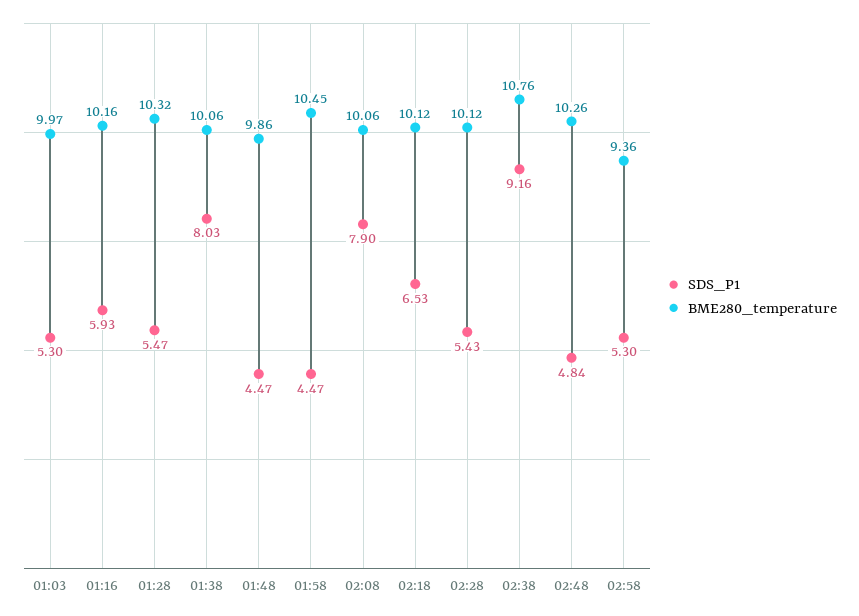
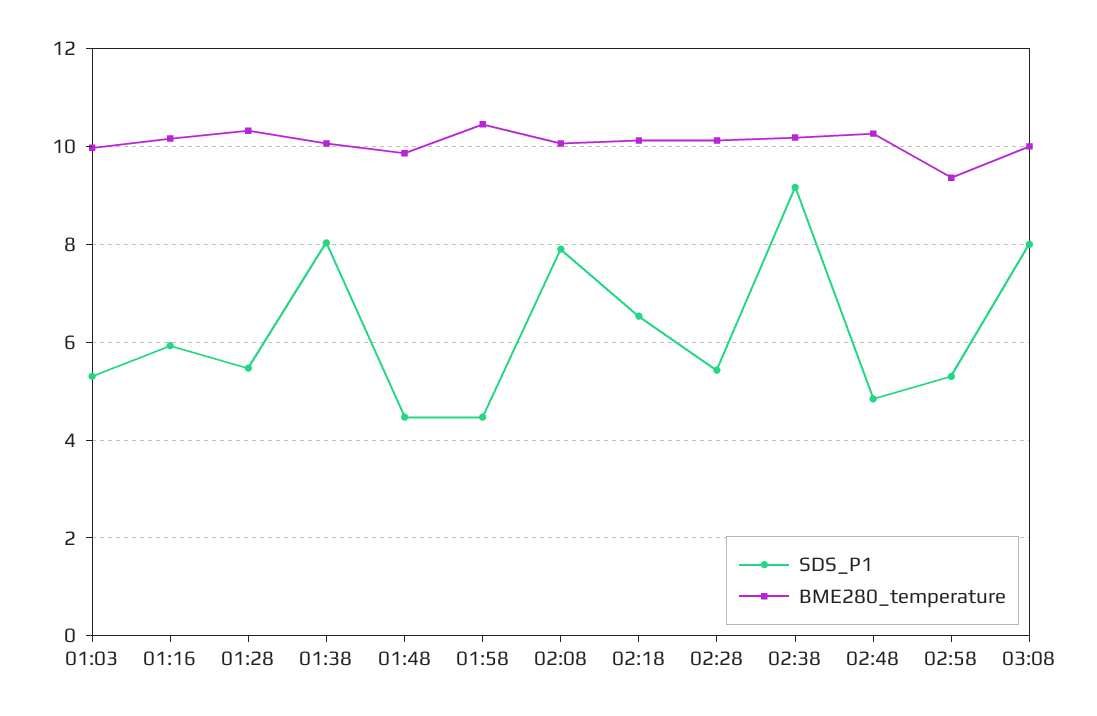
BME280_temperature, 02:38: 10.76 -> 10.2
SDS_P1, 03:08: none -> 8
BME280_temperature, 03:08: none -> 10

